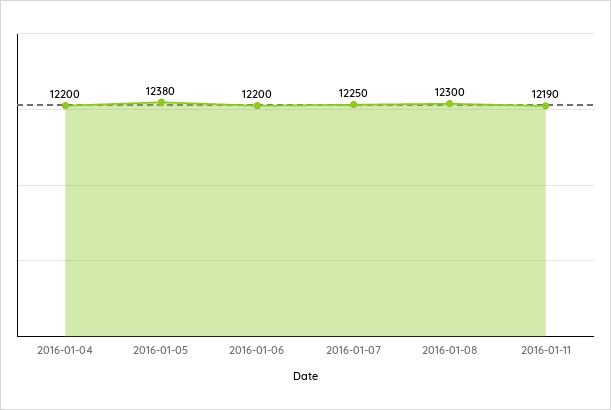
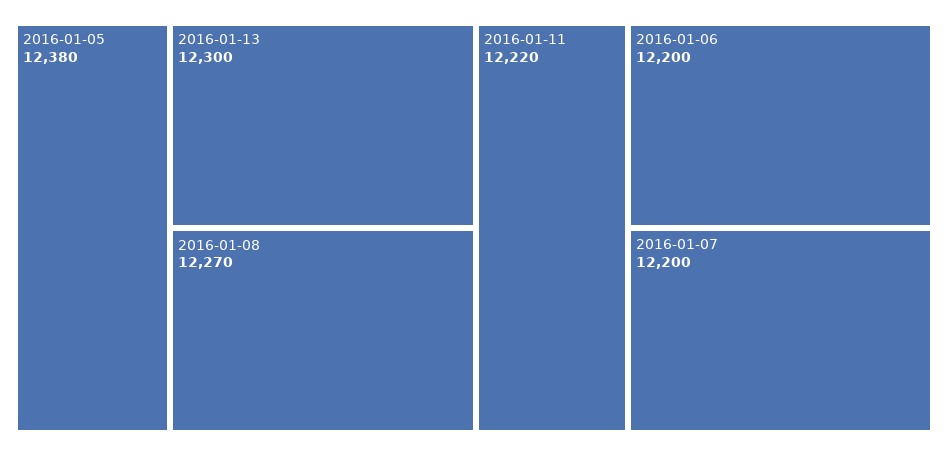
2016-01-04: 12200 -> none
2016-01-07: 12250 -> 12200
2016-01-08: 12300 -> 12270
2016-01-11: 12190 -> 12220
2016-01-13: none -> 12300

